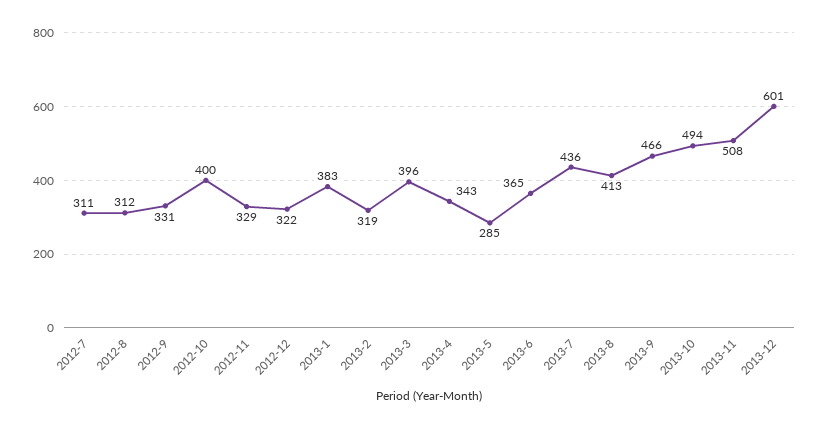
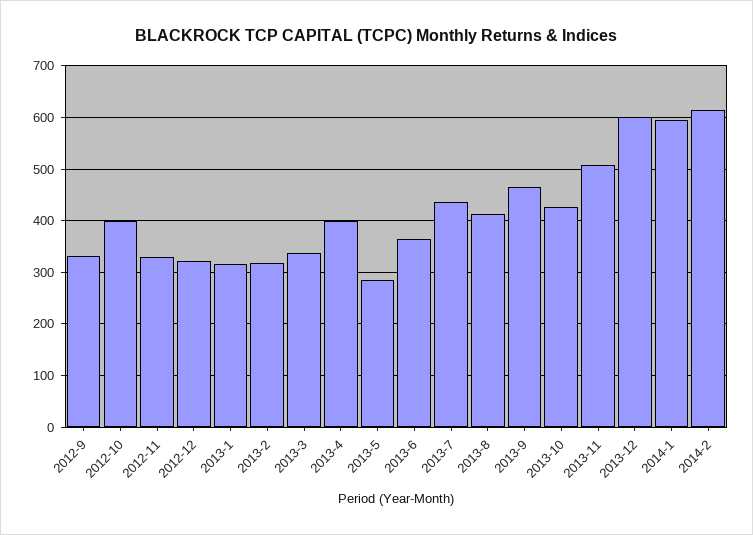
2012-7: 311 -> none
2012-8: 312 -> none
2013-1: 383 -> 320
2013-3: 396 -> 340
2013-4: 343 -> 400
2013-10: 494 -> 420
2014-1: none -> 600
2014-2: none -> 620

